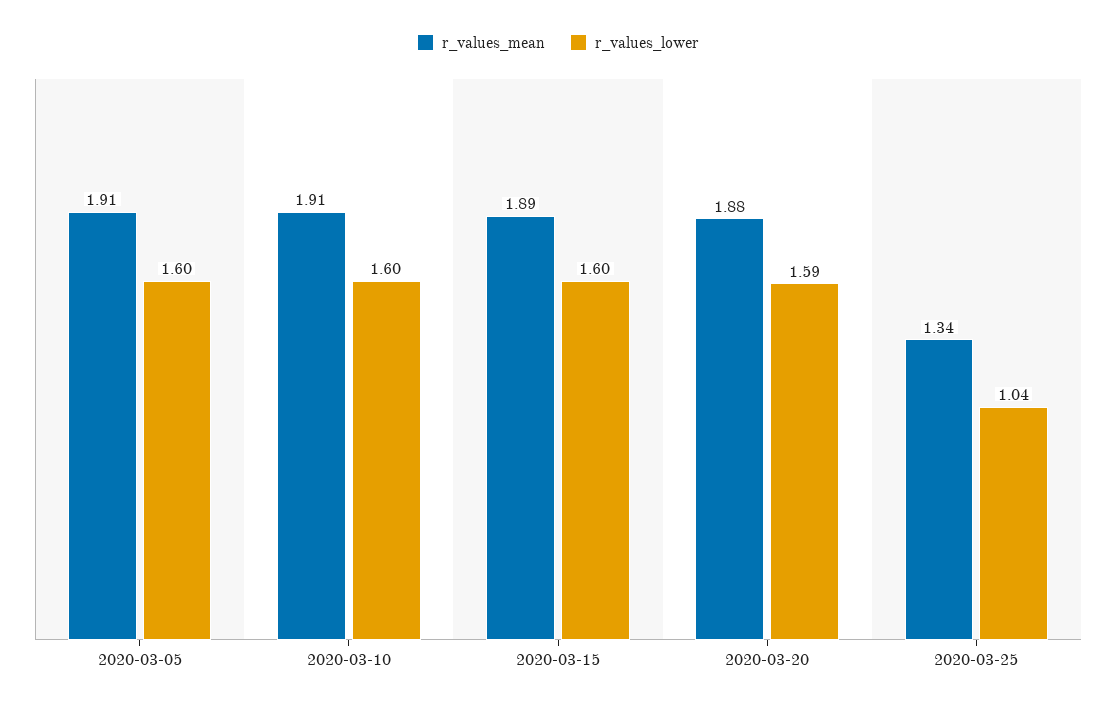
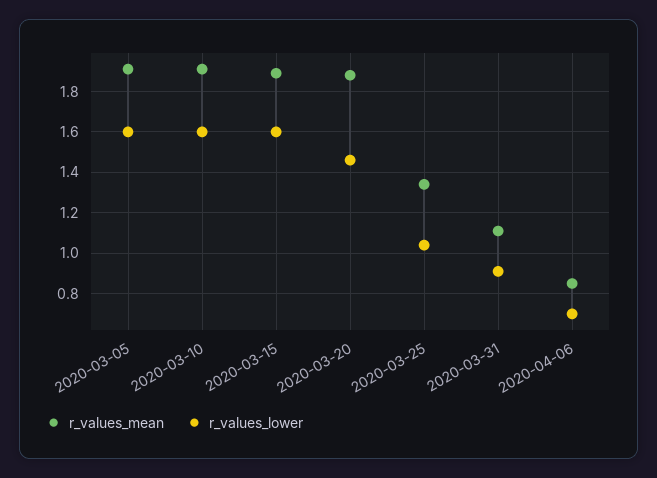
r_values_lower, 2020-03-20: 1.59 -> 1.45
r_values_mean, 2020-03-31: none -> 1.1
r_values_lower, 2020-03-31: none -> 0.9
r_values_mean, 2020-04-06: none -> 0.85
r_values_lower, 2020-04-06: none -> 0.7

